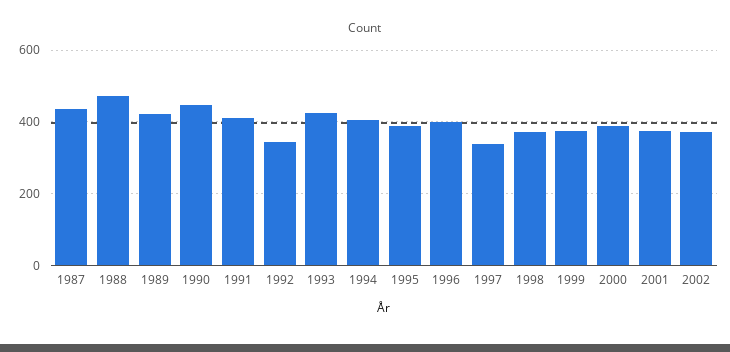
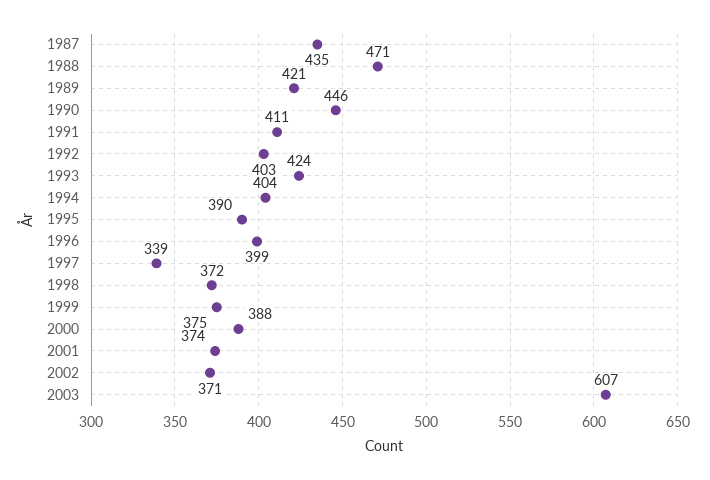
1992: 340 -> 403
2003: none -> 607

